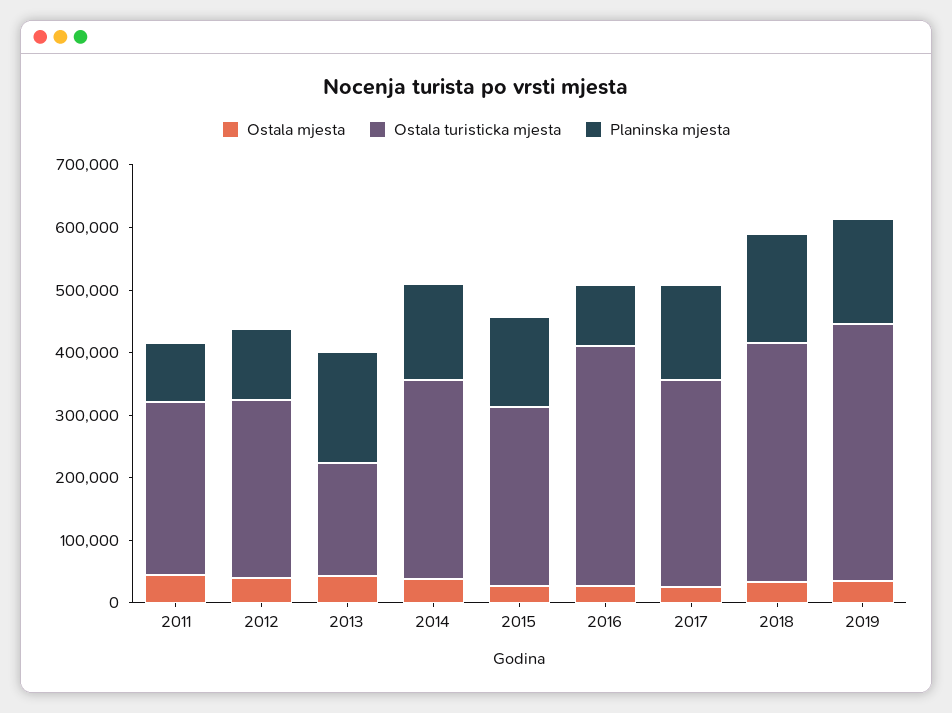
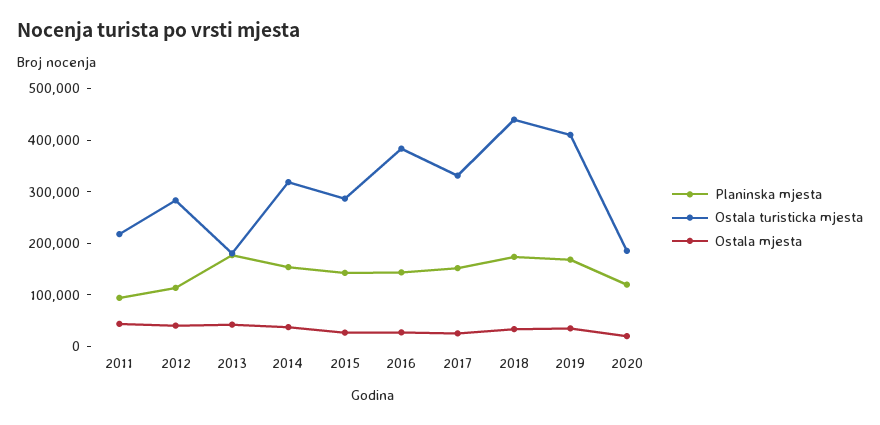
Ostala turisticka mjesta, 2011: 280000 -> 220000
Planinska mjesta, 2016: 100000 -> 140000
Ostala turisticka mjesta, 2018: 380000 -> 440000
Planinska mjesta, 2020: none -> 120000
Ostala turisticka mjesta, 2020: none -> 180000
Ostala mjesta, 2020: none -> 20000

